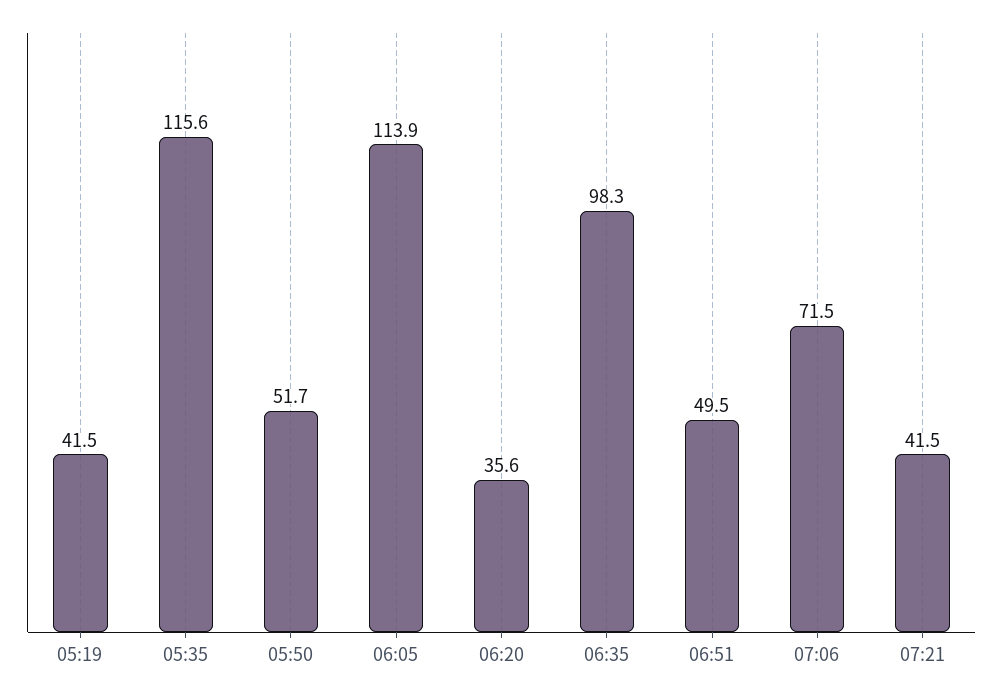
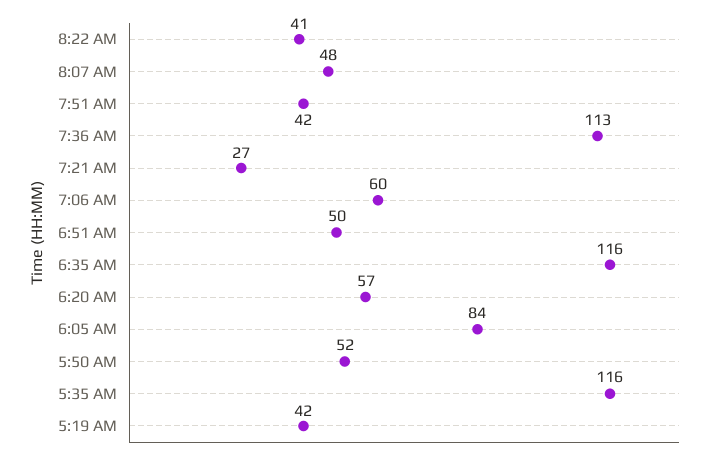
06:05: 113.9 -> 84
06:20: 35.6 -> 57
06:35: 98.3 -> 116
07:06: 71.5 -> 60
07:21: 41.5 -> 27
8:22 AM: none -> 41
8:07 AM: none -> 48
7:51 AM: none -> 42
7:36 AM: none -> 113

